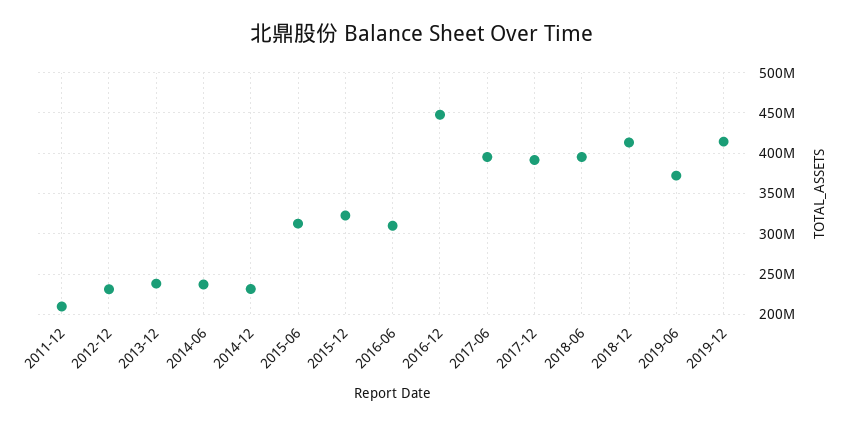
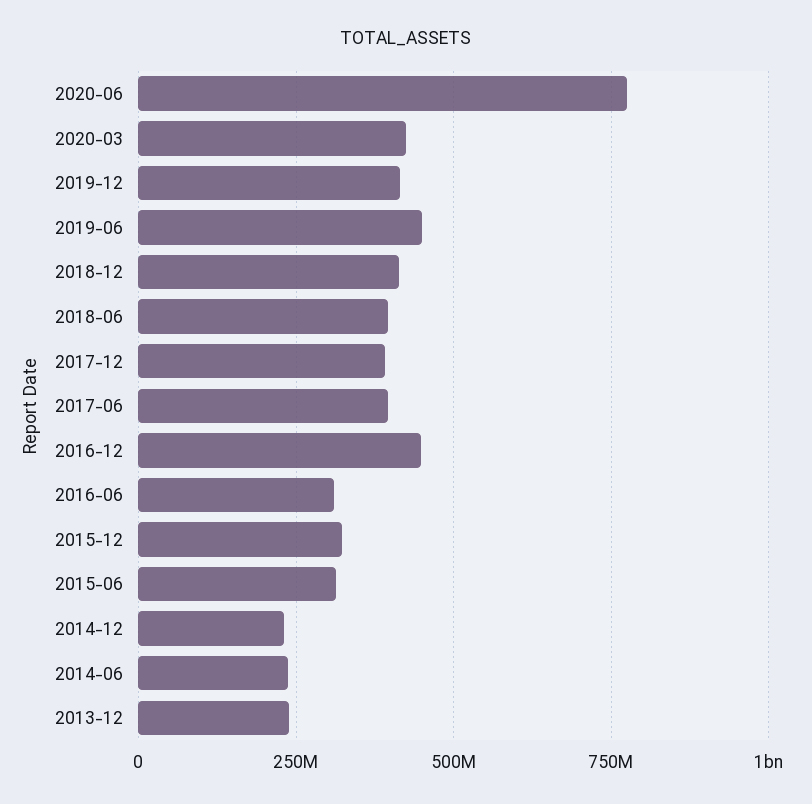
2011-12: 210000000 -> none
2012-12: 230000000 -> none
2019-06: 370000000 -> 450000000
2020-06: none -> 775000000
2020-03: none -> 425000000

